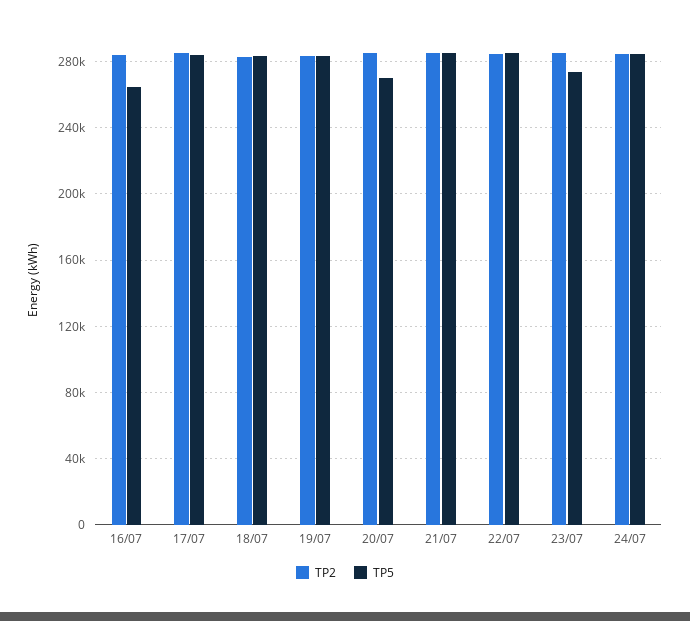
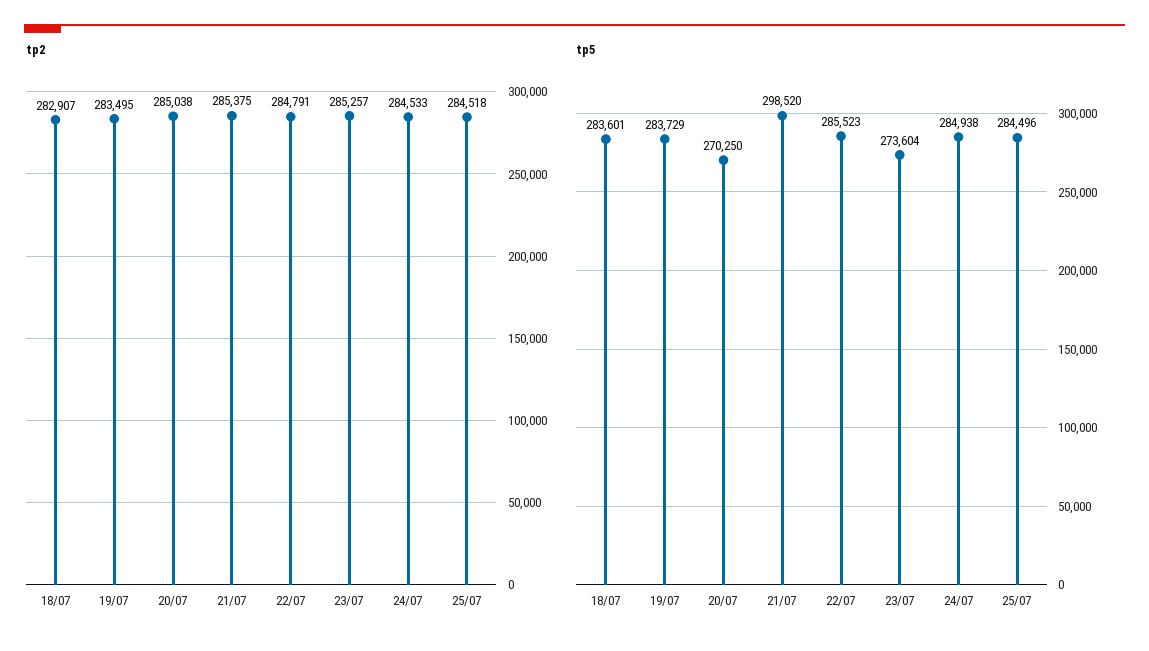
TP2, 16/07: 285000 -> none
TP5, 16/07: 265000 -> none
TP2, 17/07: 285000 -> none
TP5, 17/07: 285000 -> none
TP5, 21/07: 285000 -> 298520
TP2, 25/07: none -> 284518
TP5, 25/07: none -> 284496

